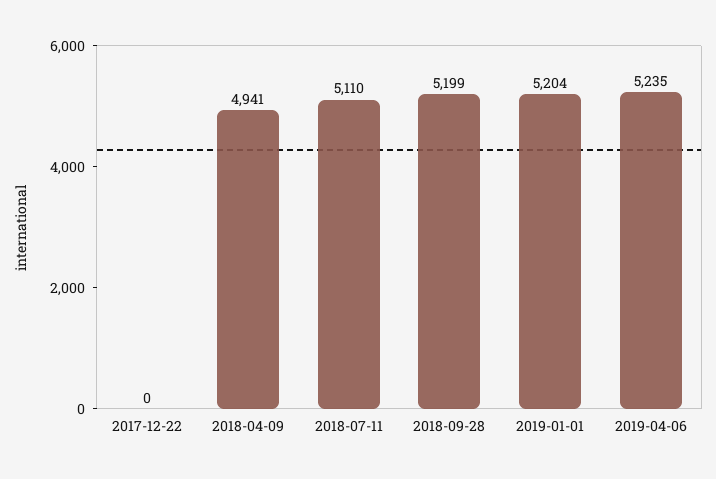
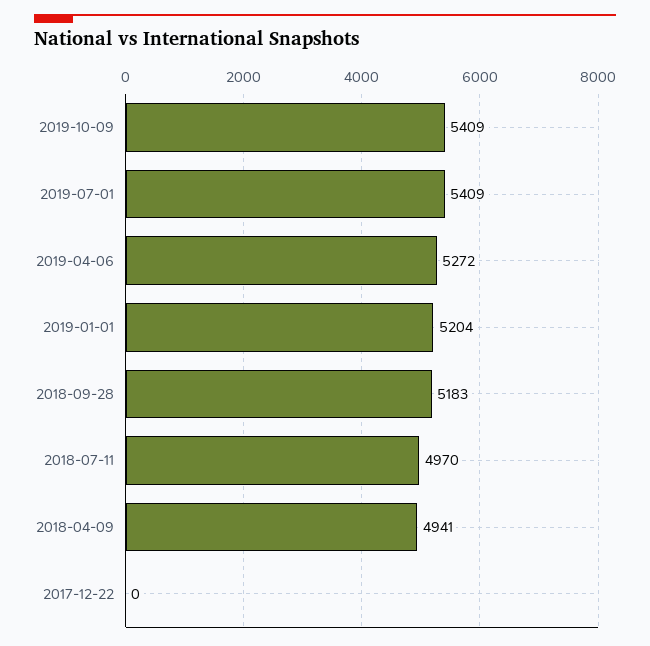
2018-07-11: 5110 -> 4970
2018-09-28: 5199 -> 5183
2019-04-06: 5235 -> 5272
2019-10-09: none -> 5409
2019-07-01: none -> 5409

